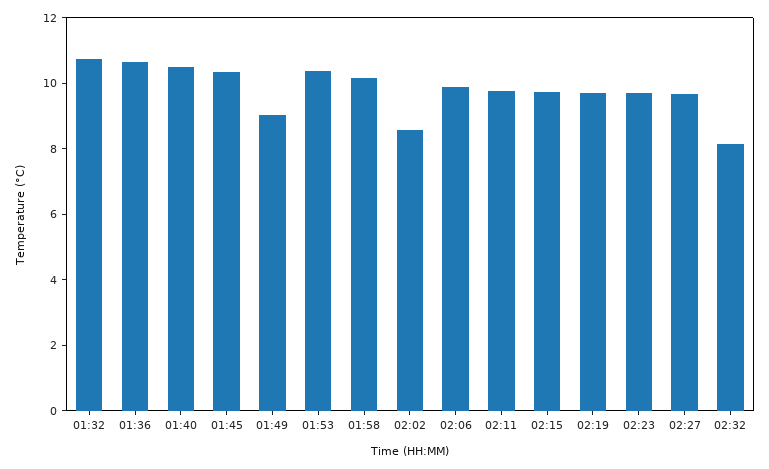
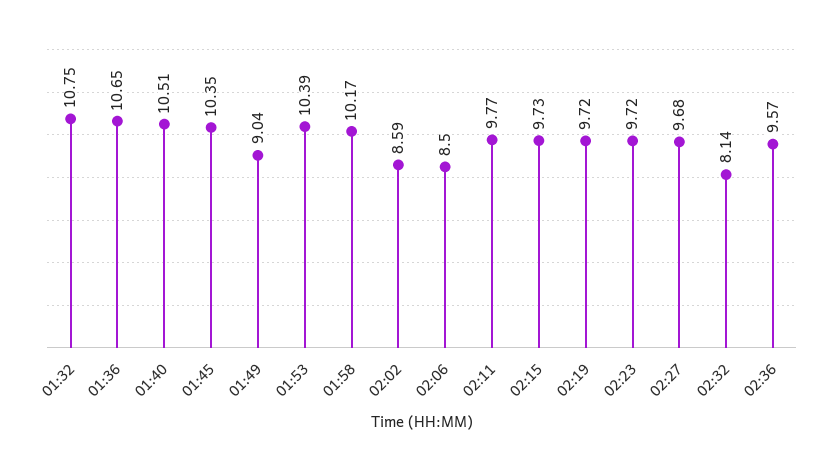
02:06: 10 -> 8.5
02:36: none -> 9.57

